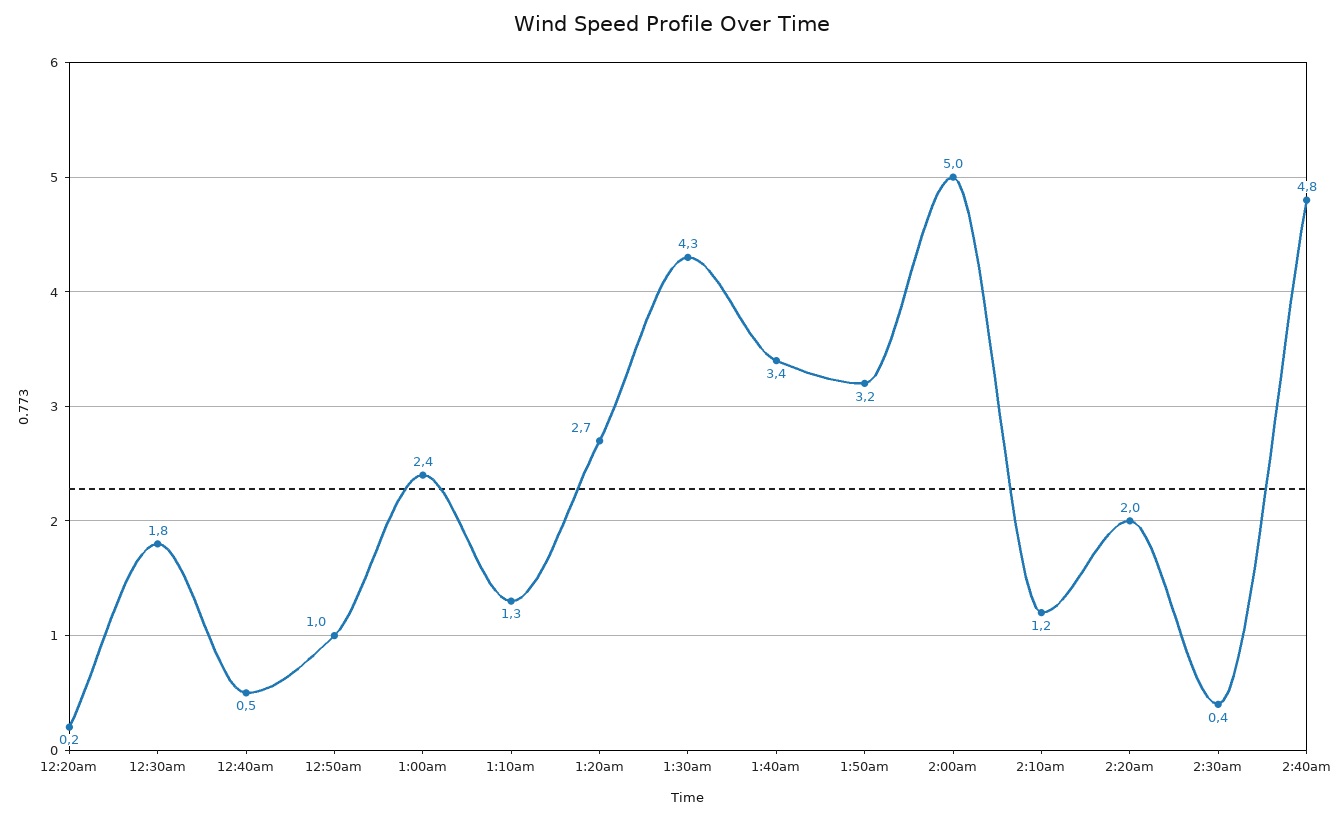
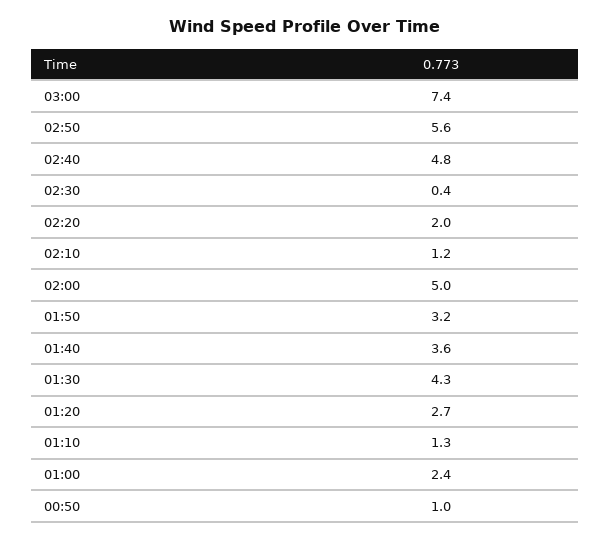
12:20am: 0.2 -> none
12:30am: 1.8 -> none
12:40am: 0.5 -> none
1:40am: 3.4 -> 3.6
03:00: none -> 7.4
02:50: none -> 5.6

